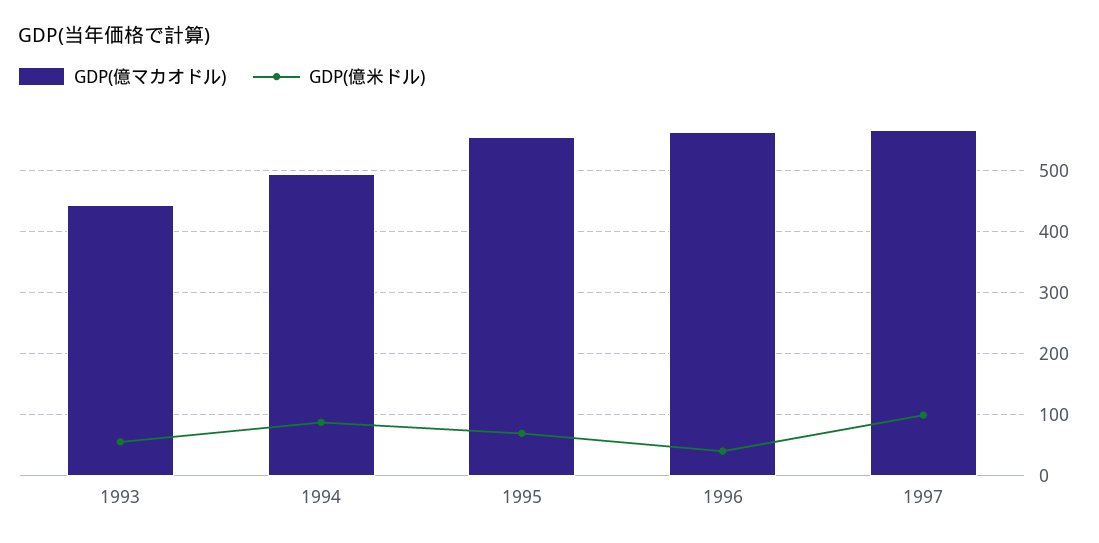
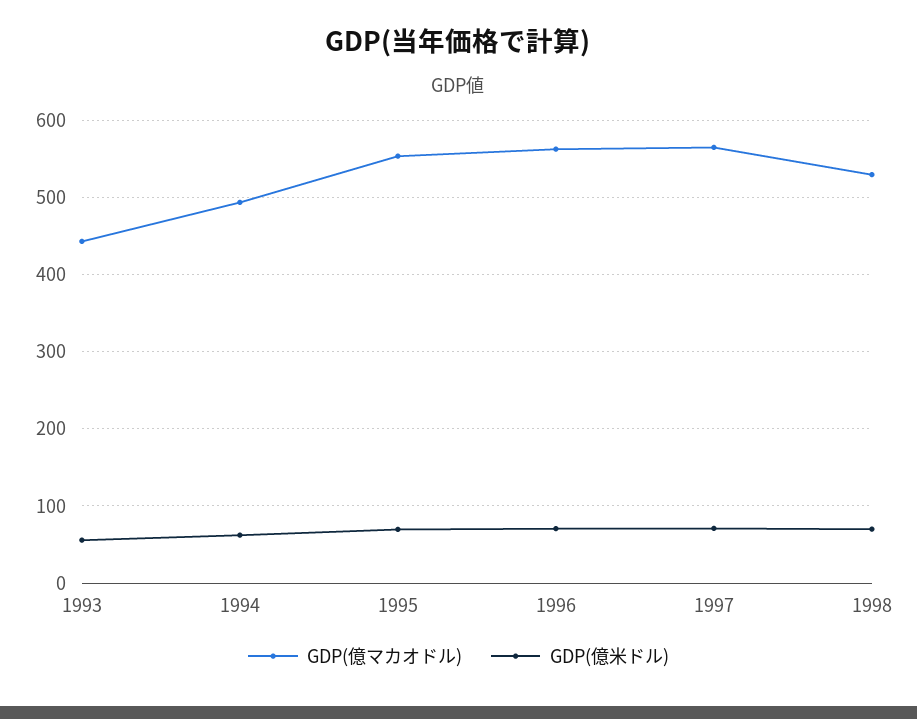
GDP(億米ドル), 1994: 90 -> 60
GDP(億米ドル), 1996: 40 -> 70
GDP(億米ドル), 1997: 100 -> 70
GDP(億マカオドル), 1998: none -> 530
GDP(億米ドル), 1998: none -> 70

